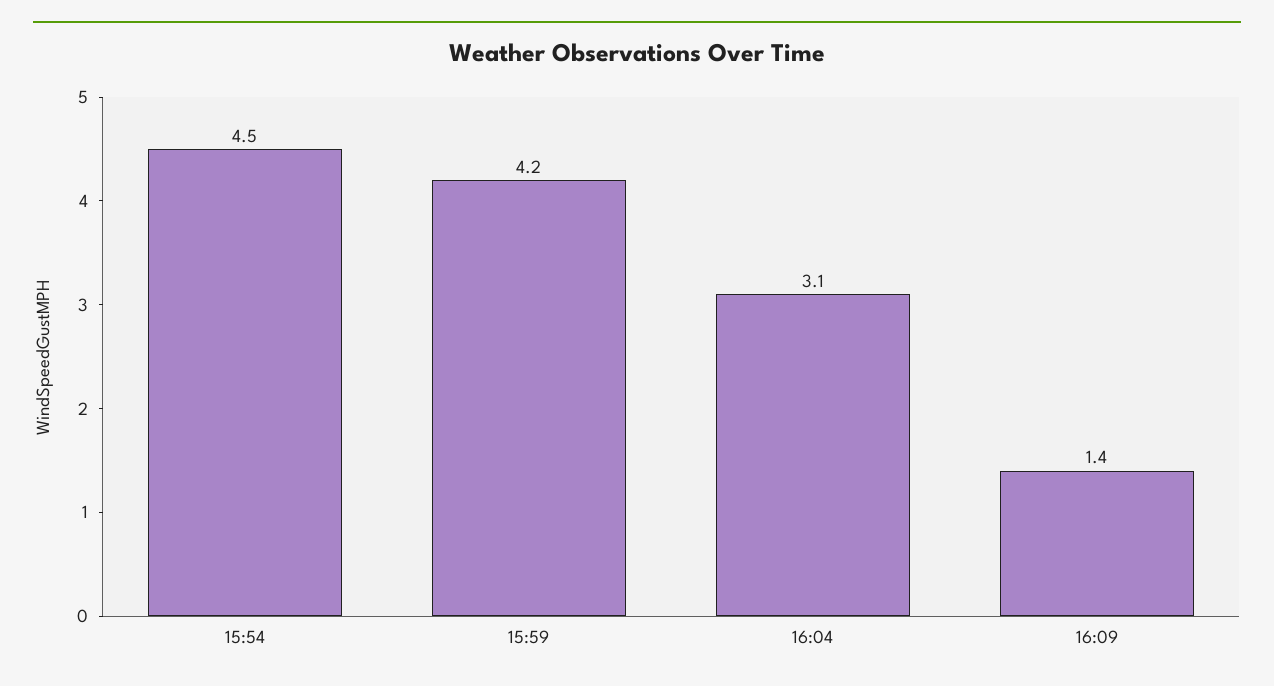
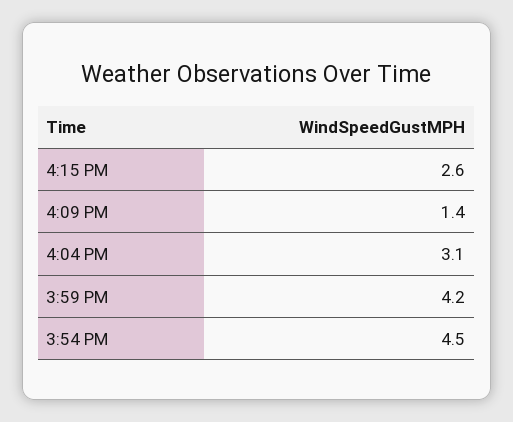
4:15 PM: none -> 2.6

